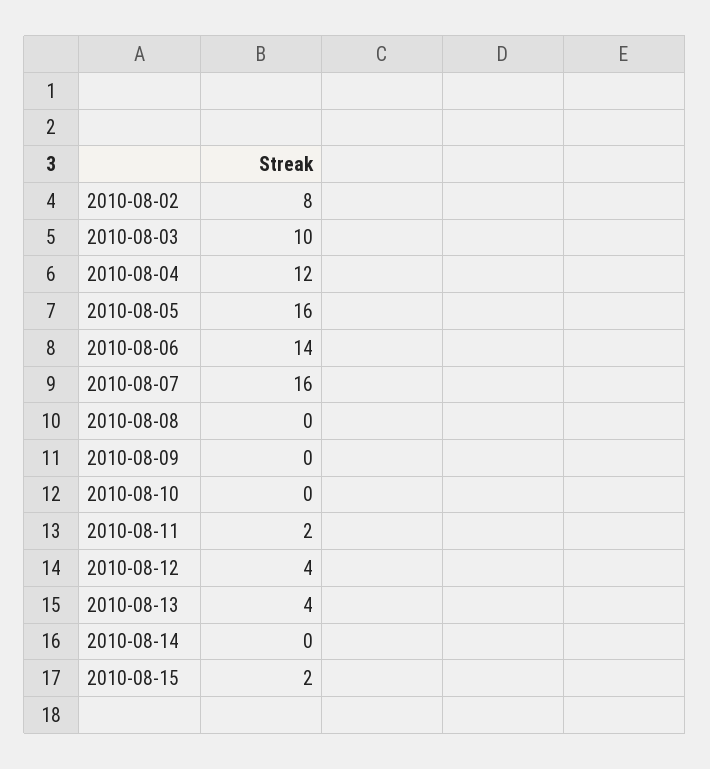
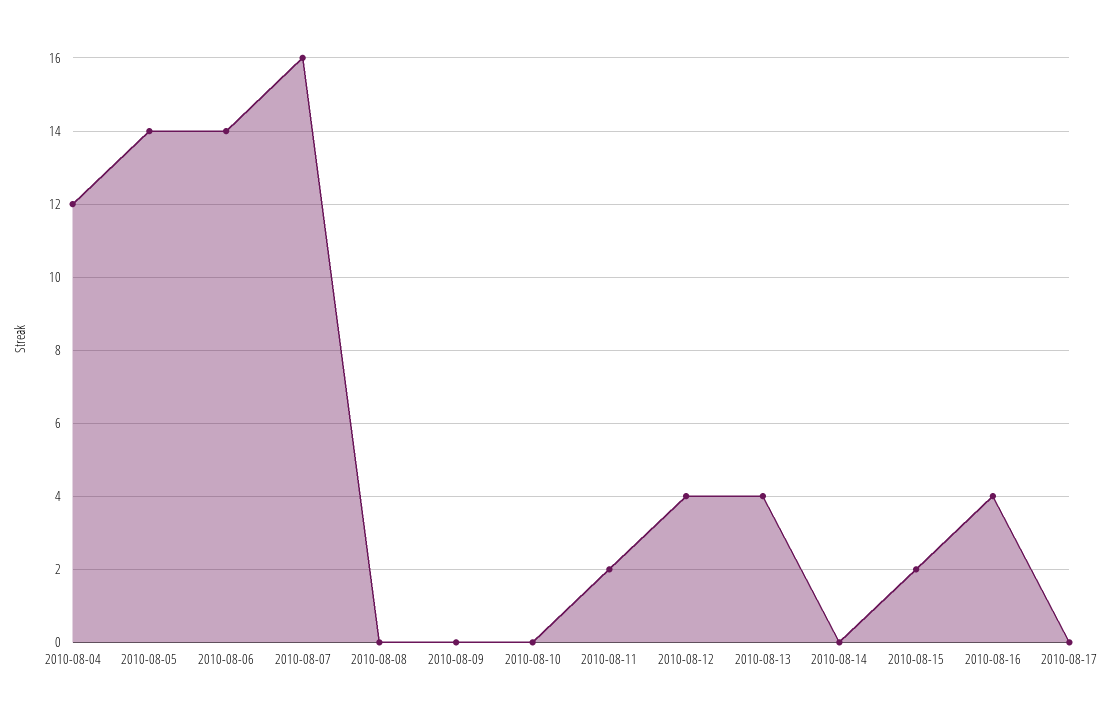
2010-08-02: 8 -> none
2010-08-03: 10 -> none
2010-08-05: 16 -> 14
2010-08-16: none -> 4
2010-08-17: none -> 0

